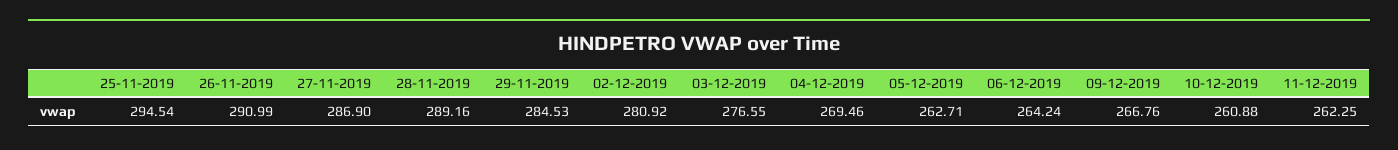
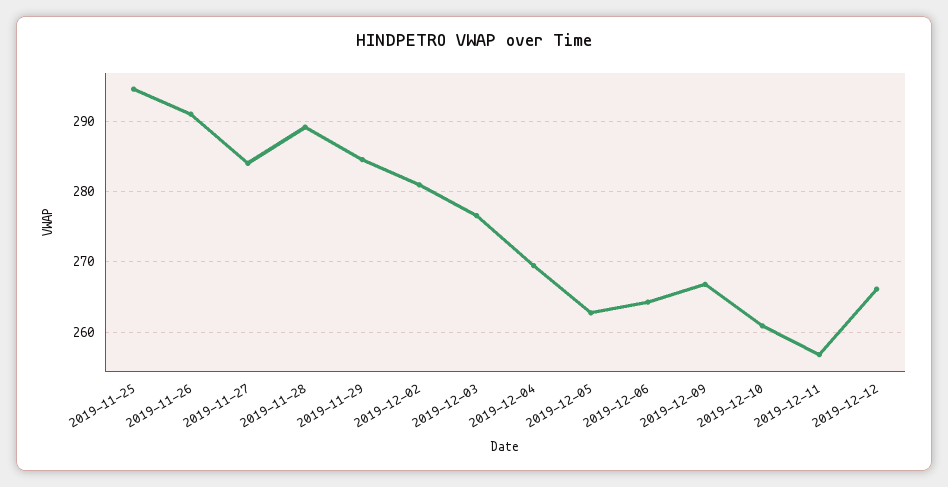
27-11-2019: 286.9 -> 284
11-12-2019: 262.25 -> 257
2019-12-12: none -> 266

